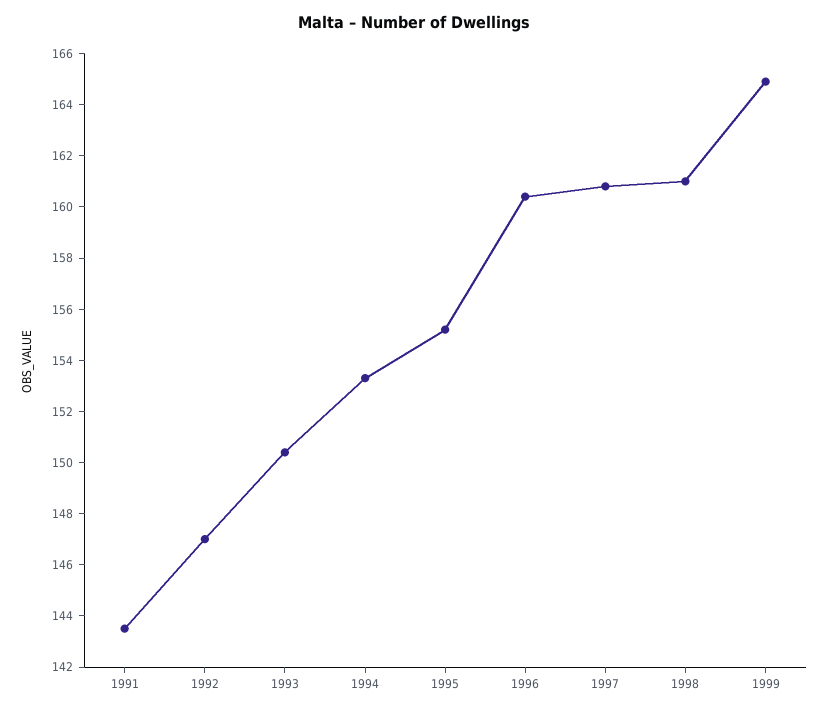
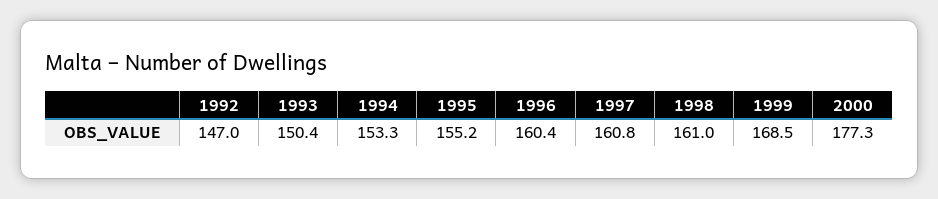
1991: 143.5 -> none
1999: 165 -> 168.5
2000: none -> 177.3

